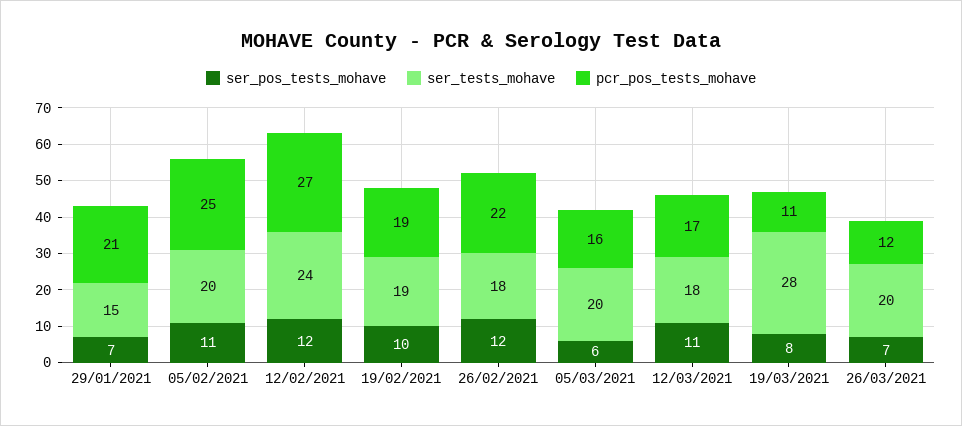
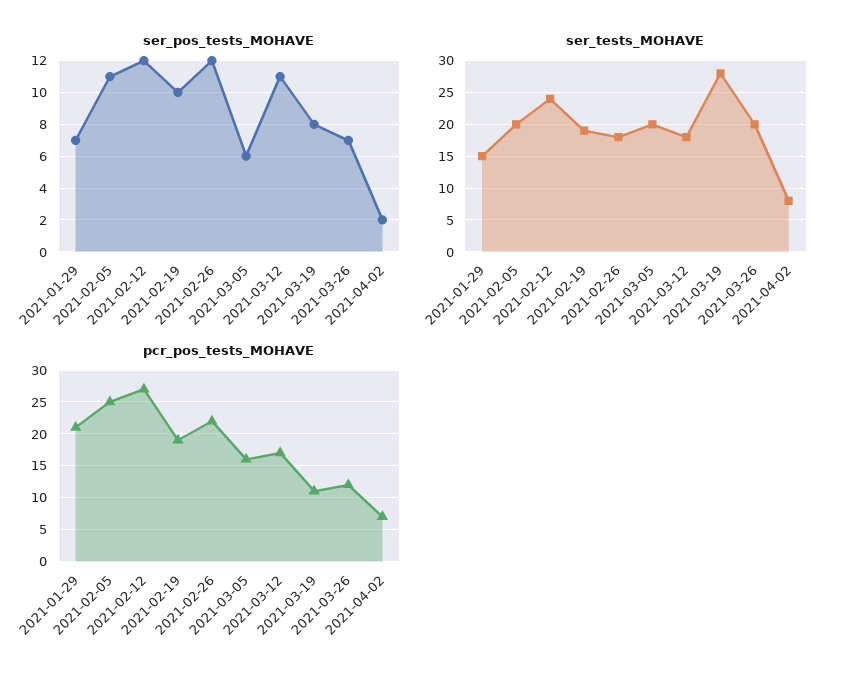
ser_pos_tests_mohave, 2021-04-02: none -> 2
ser_tests_mohave, 2021-04-02: none -> 8
pcr_pos_tests_mohave, 2021-04-02: none -> 7

